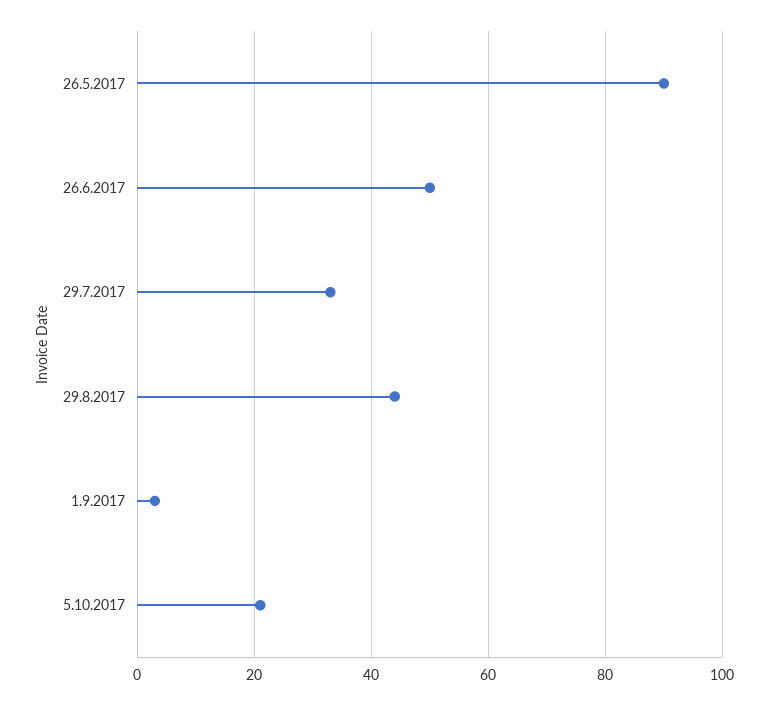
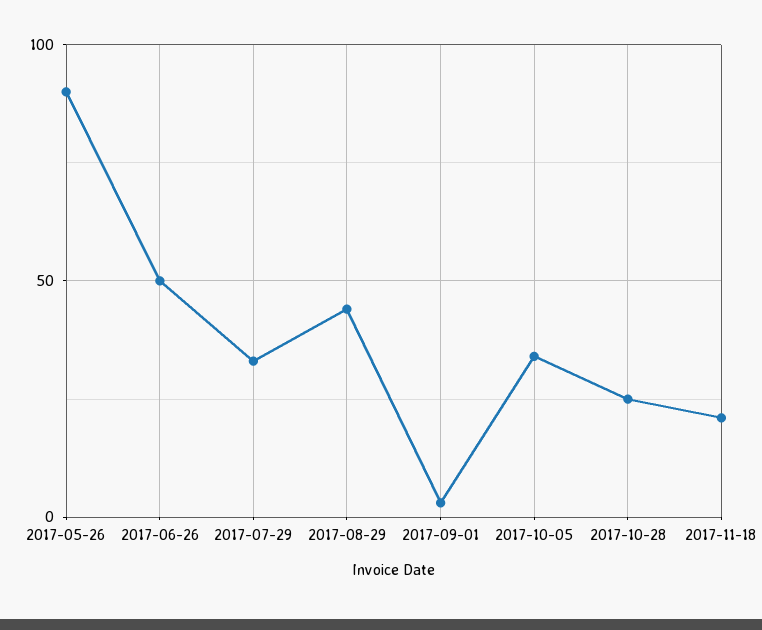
5.10.2017: 20 -> 35
2017-10-28: none -> 25
2017-11-18: none -> 20

